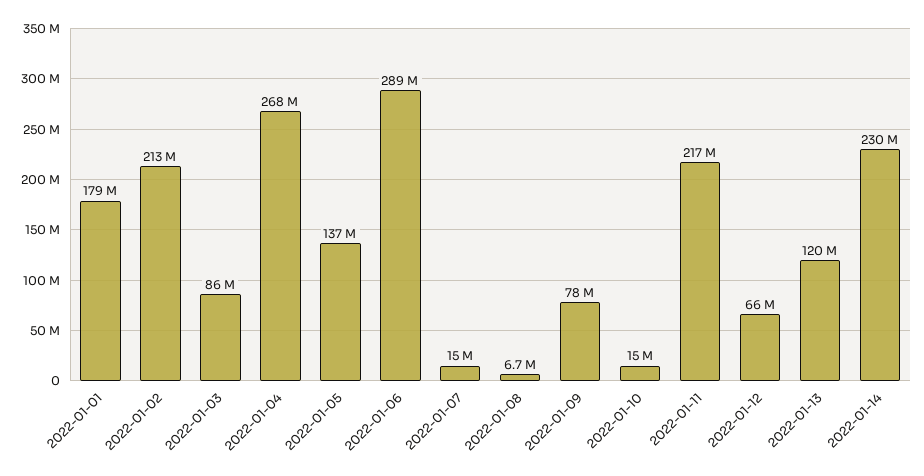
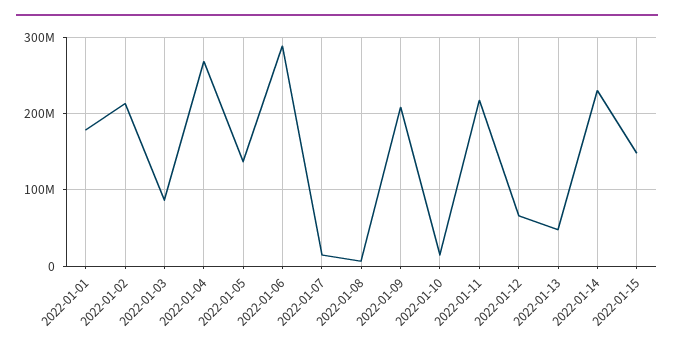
2022-01-09: 78000000 -> 210000000
2022-01-13: 120000000 -> 50000000
2022-01-15: none -> 150000000

